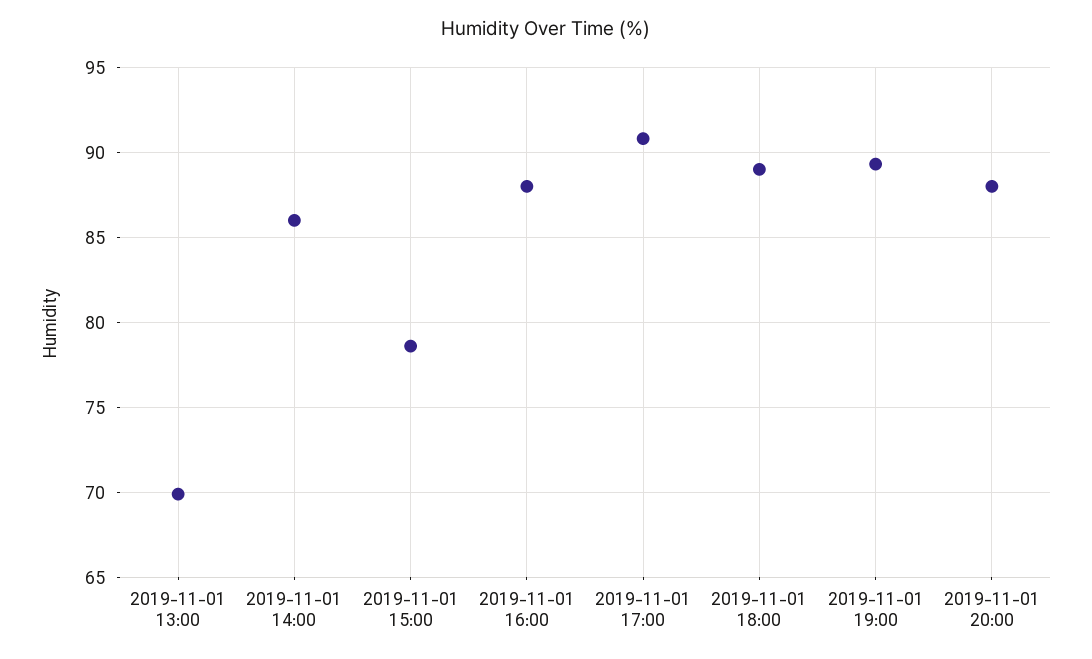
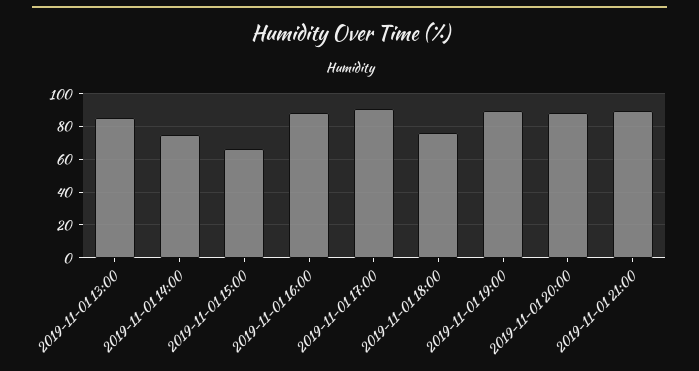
2019-11-01 13:00: 70 -> 85
2019-11-01 14:00: 86 -> 75
2019-11-01 15:00: 78.5 -> 65
2019-11-01 18:00: 89 -> 75
2019-11-01 21:00: none -> 90

